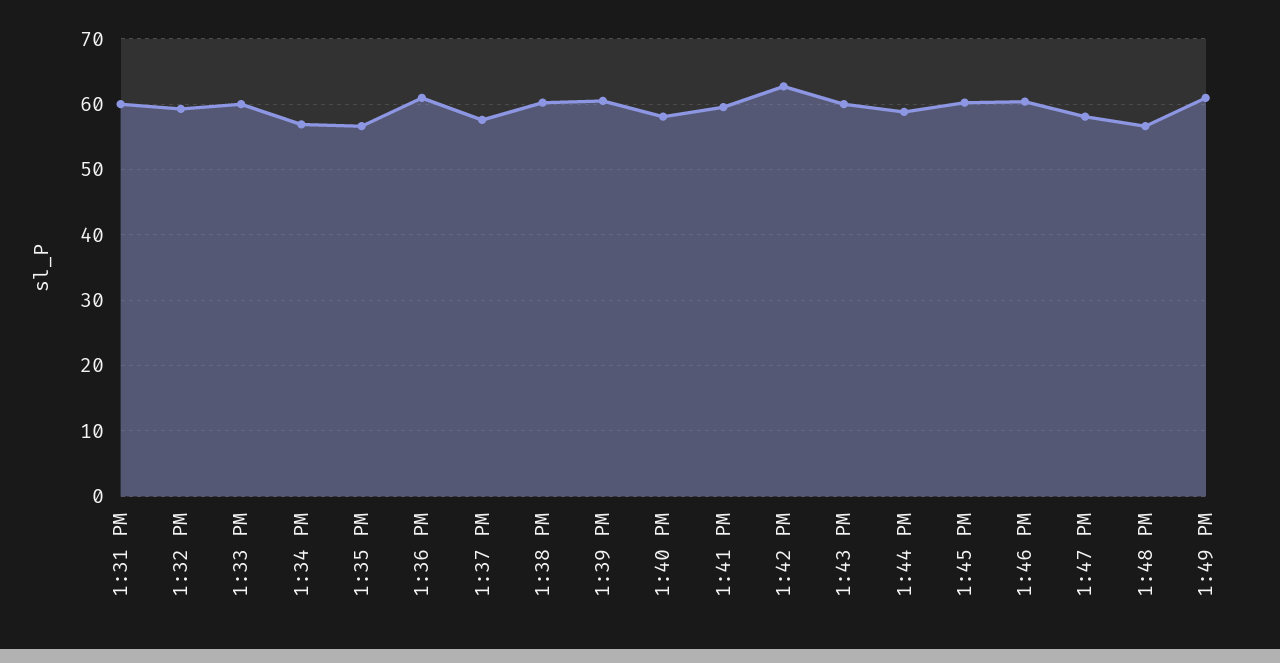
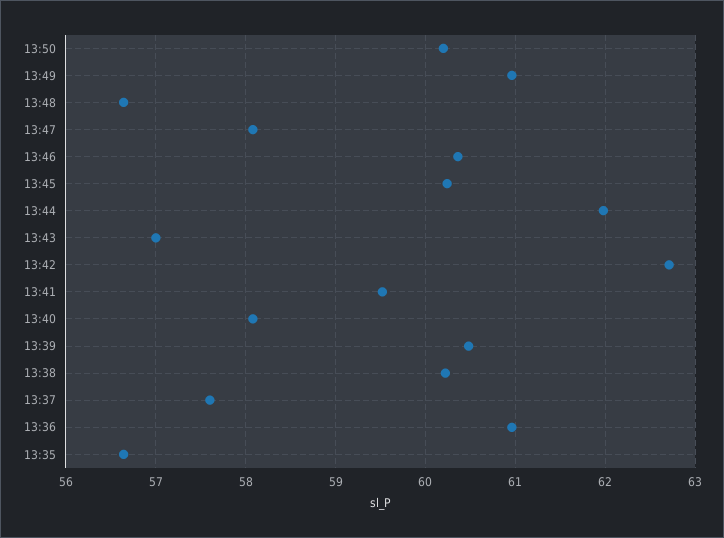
1:31 PM: 60 -> none
1:32 PM: 59 -> none
1:33 PM: 60 -> none
1:34 PM: 57 -> none
1:43 PM: 60 -> 57
1:44 PM: 59 -> 62
13:50: none -> 60.2

